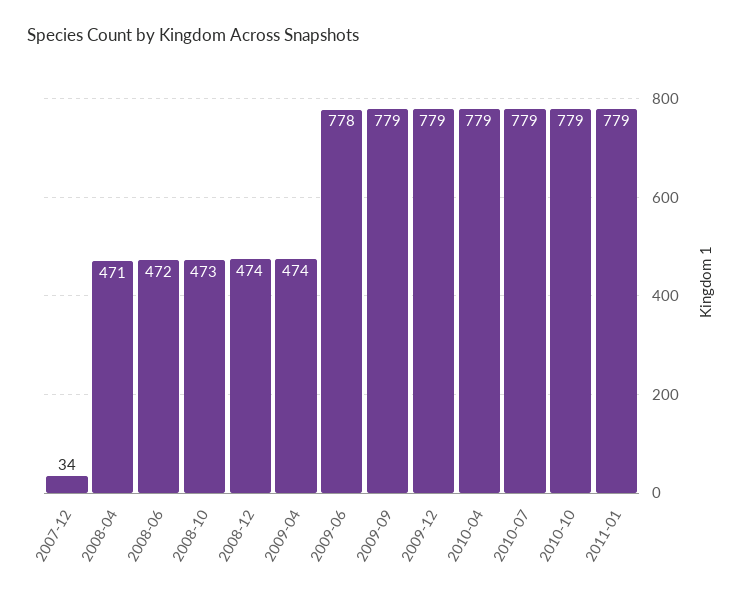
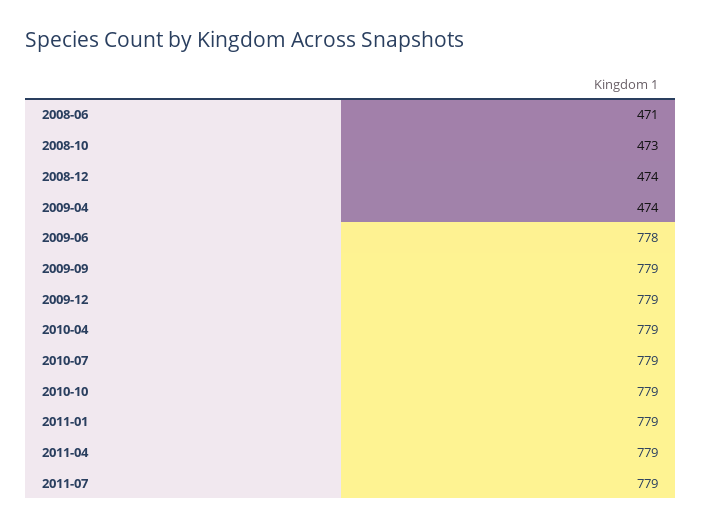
2007-12: 34 -> none
2008-04: 471 -> none
2008-06: 472 -> 471
2011-04: none -> 779
2011-07: none -> 779

